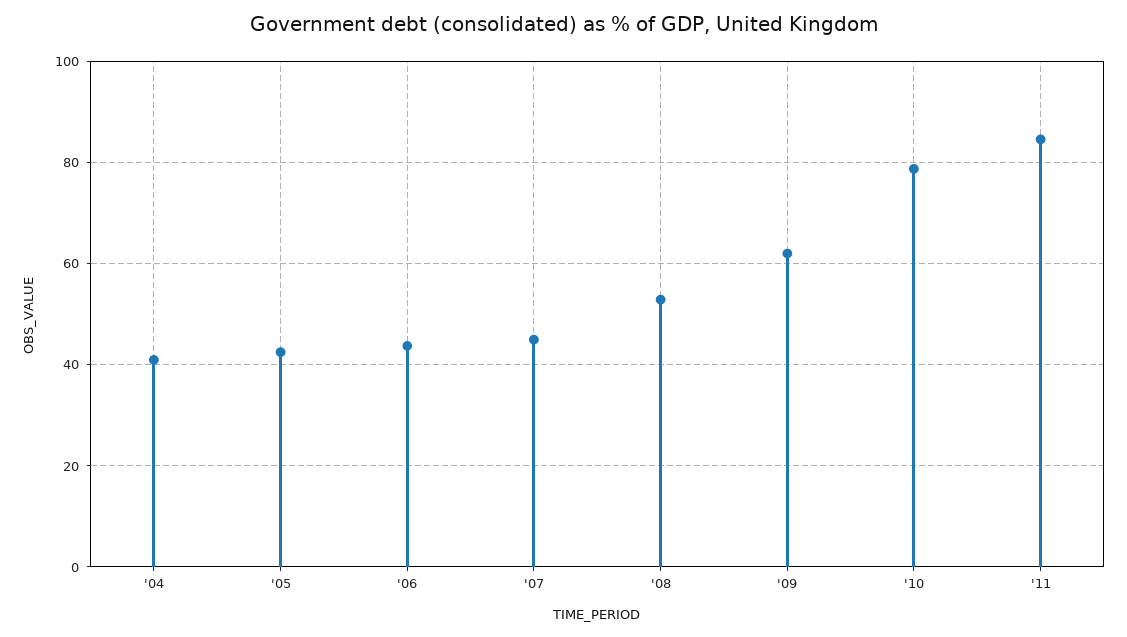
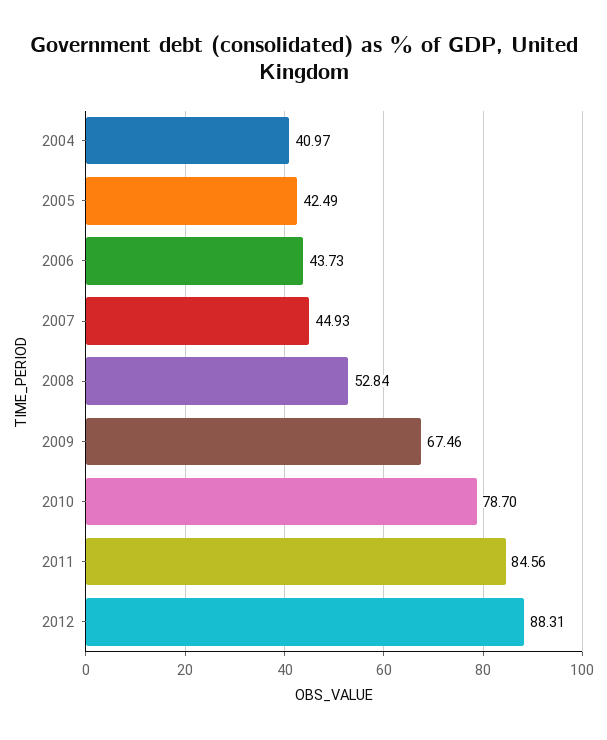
'09: 62 -> 67.46
2012: none -> 88.31

